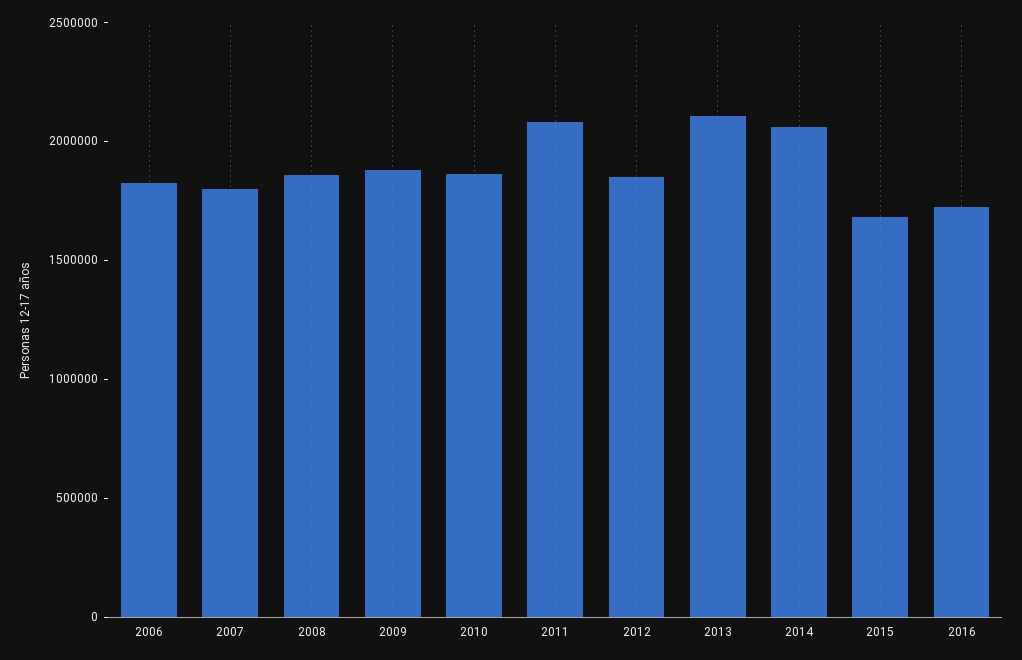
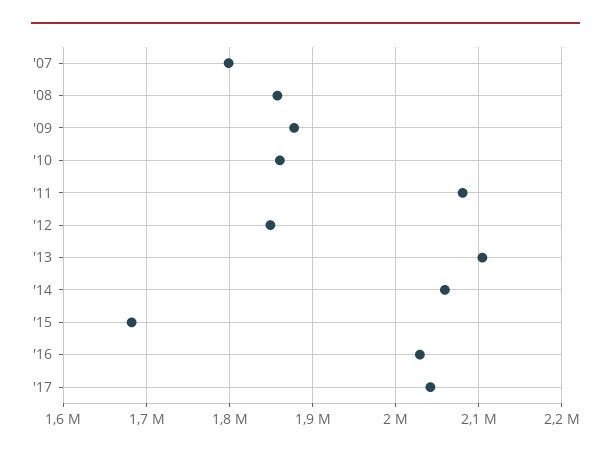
2006: 1800000 -> none
2016: 1700000 -> 2030000
'17: none -> 2040000

